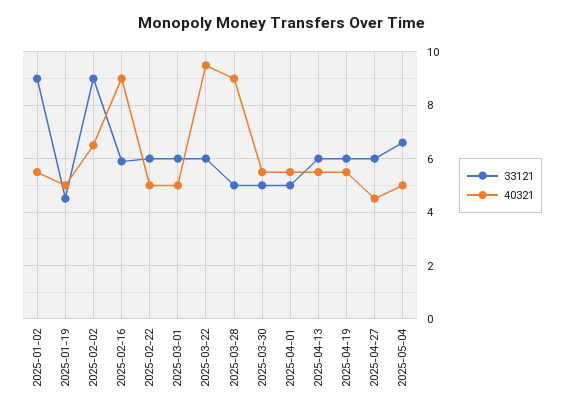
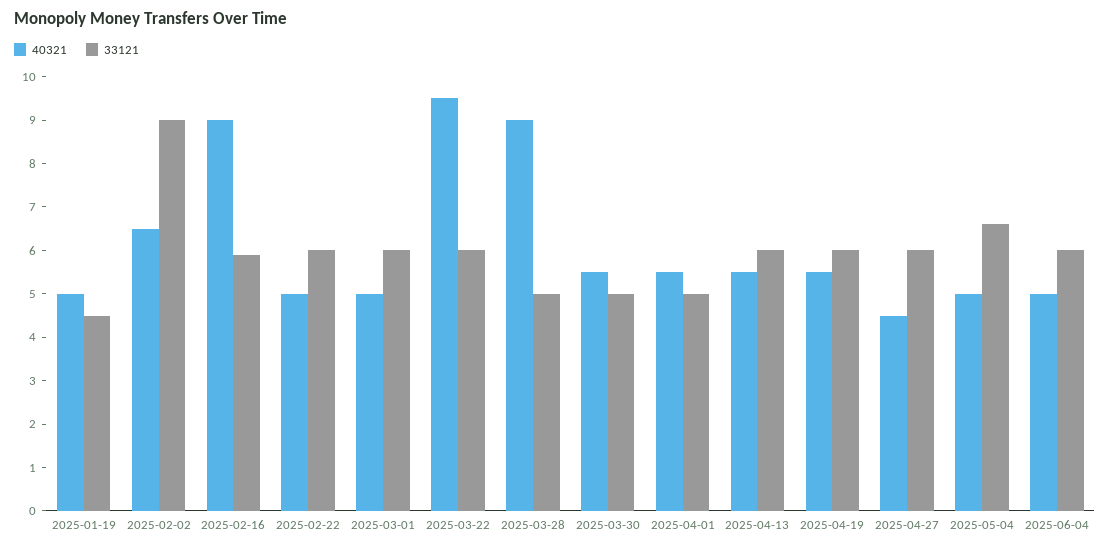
33121, 2025-01-02: 9 -> none
40321, 2025-01-02: 5.5 -> none
40321, 2025-06-04: none -> 5
33121, 2025-06-04: none -> 6

